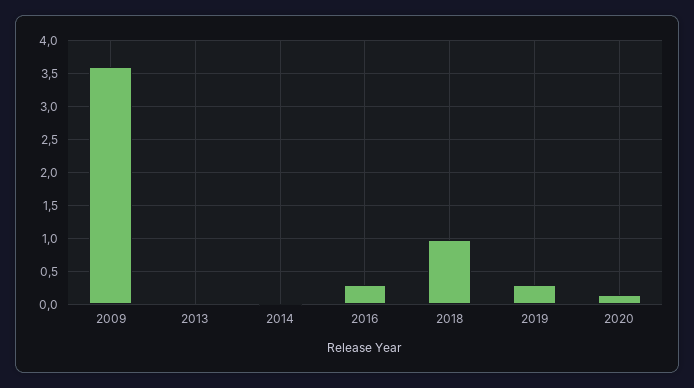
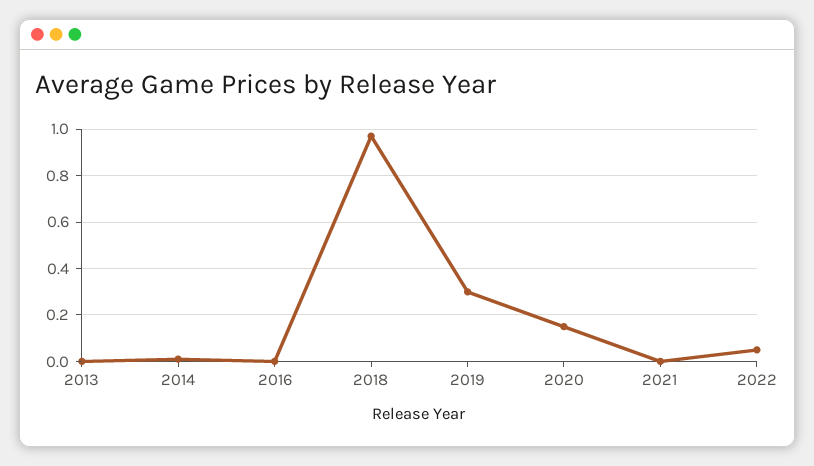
2009: 3.6 -> none
2016: 0.3 -> 0
2021: none -> 0
2022: none -> 0.05

